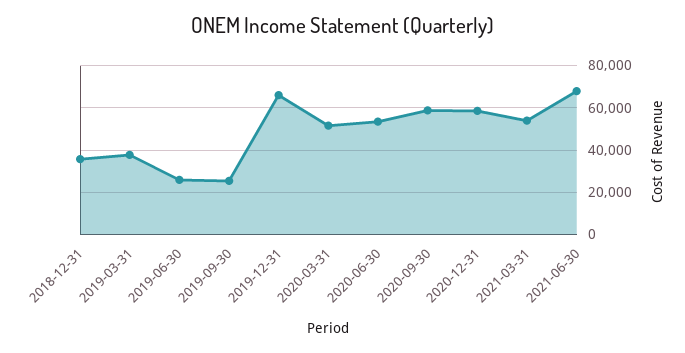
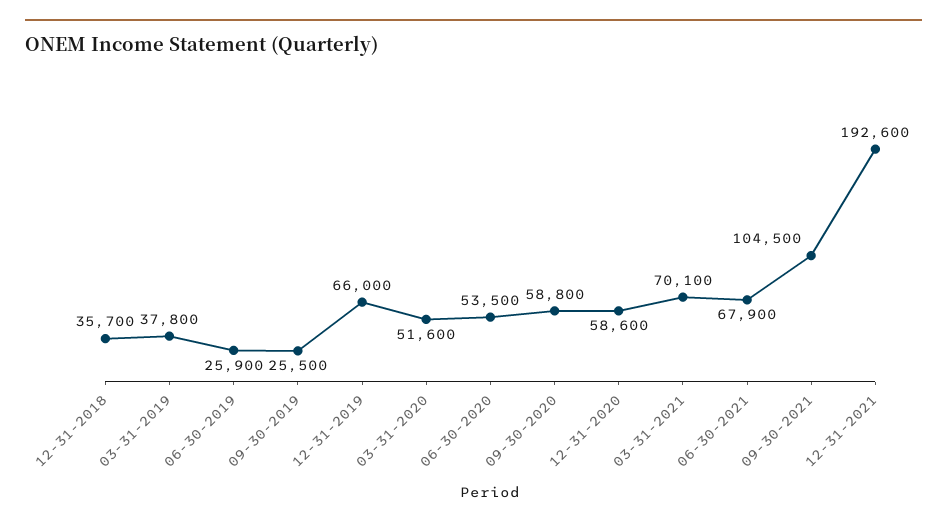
2021-03-31: 55000 -> 70100
09-30-2021: none -> 104500
12-31-2021: none -> 192600

